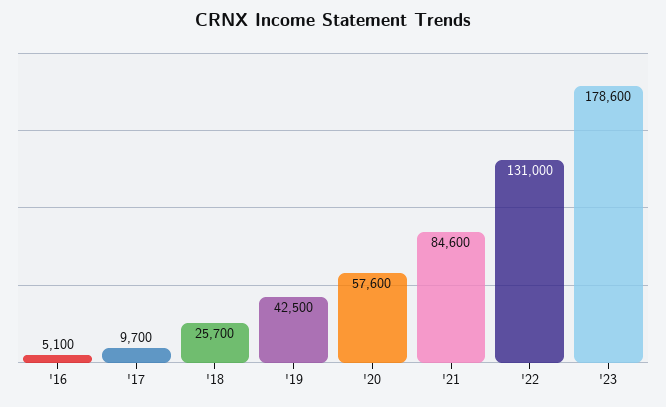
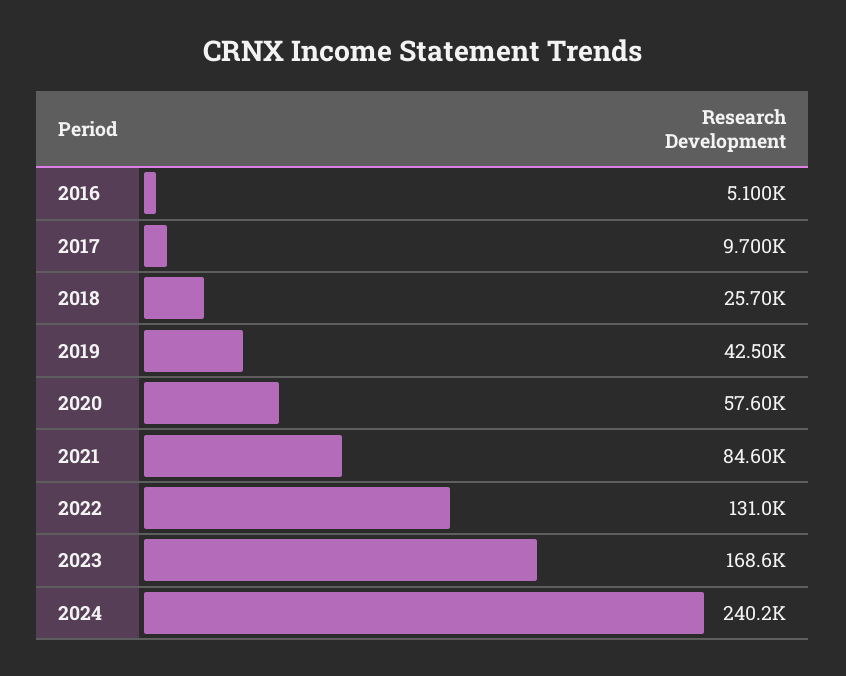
'23: 178600 -> 168600
2024: none -> 240200

